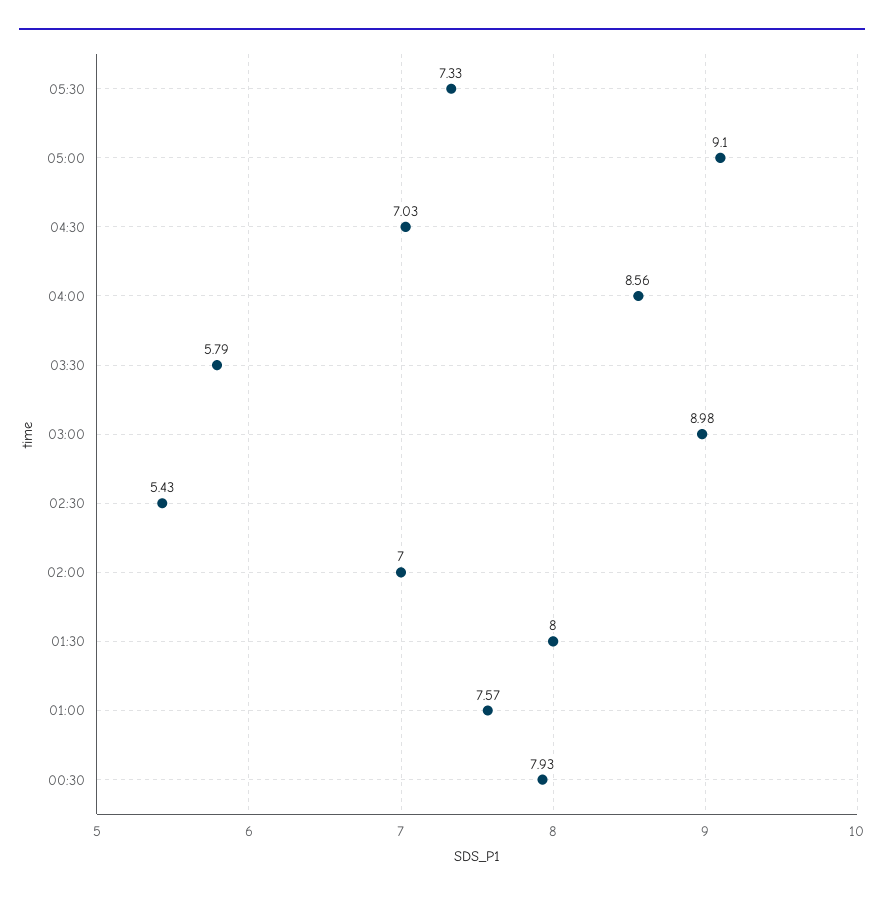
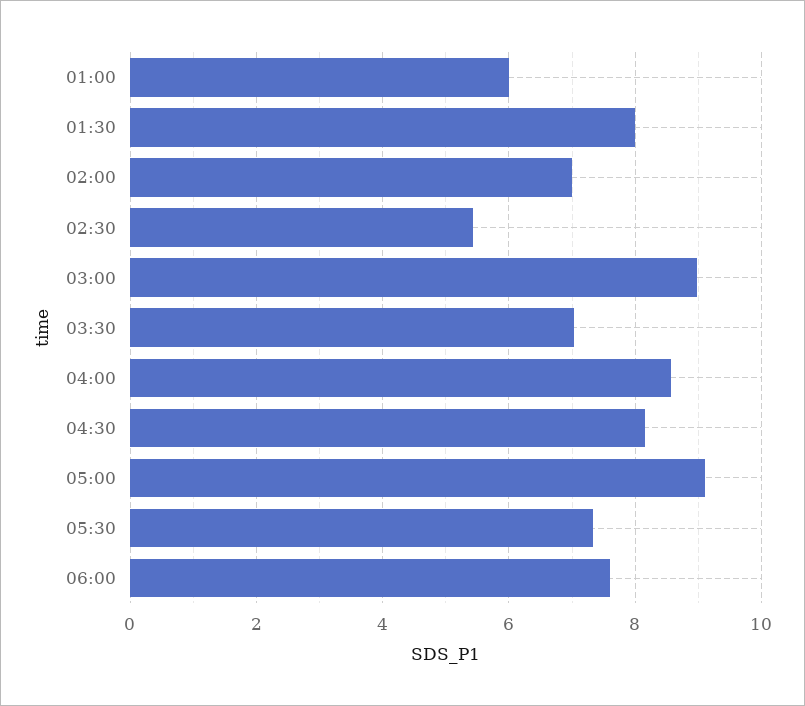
04:30: 7.03 -> 8.2
03:30: 5.79 -> 7
01:00: 7.57 -> 6
00:30: 7.93 -> none
06:00: none -> 7.6

